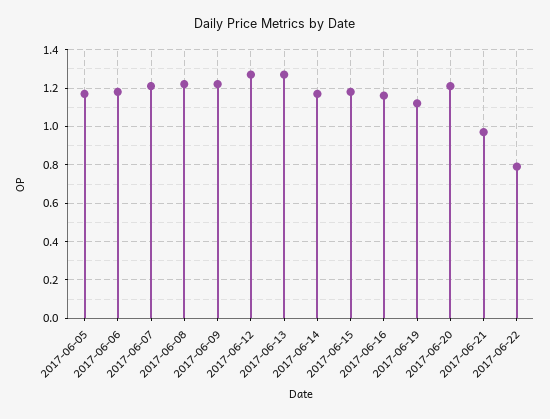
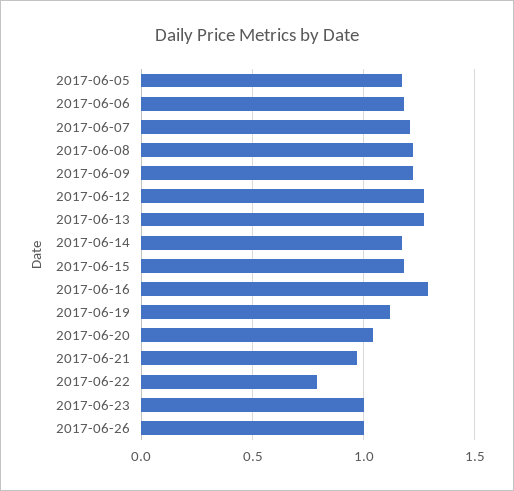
2017-06-16: 1.15 -> 1.3
2017-06-20: 1.2 -> 1.05
2017-06-23: none -> 1
2017-06-26: none -> 1

